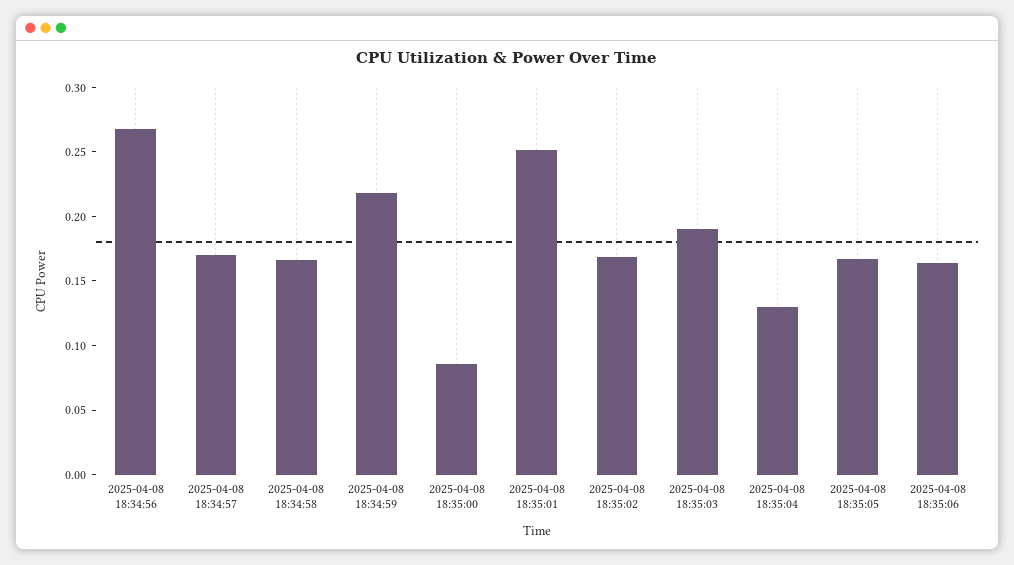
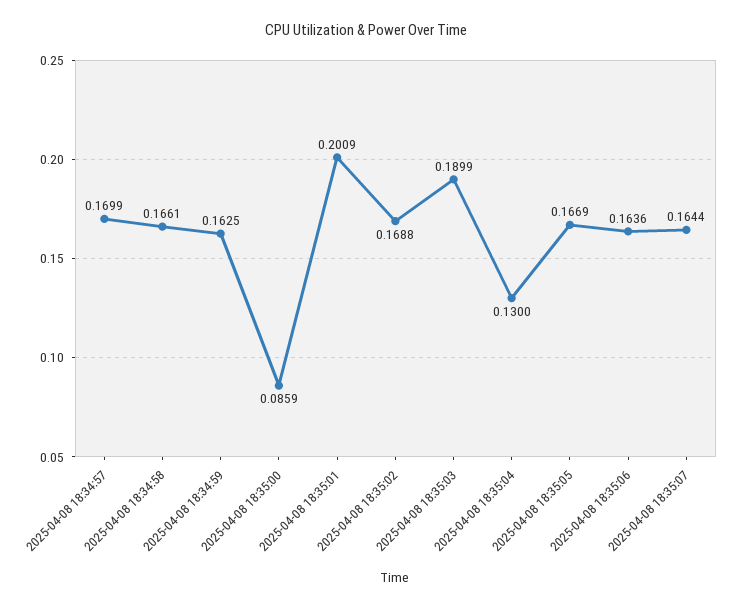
2025-04-08 18:34:56: 0.27 -> none
2025-04-08 18:34:59: 0.22 -> 0.1625
2025-04-08 18:35:01: 0.25 -> 0.2009
2025-04-08 18:35:07: none -> 0.1644

